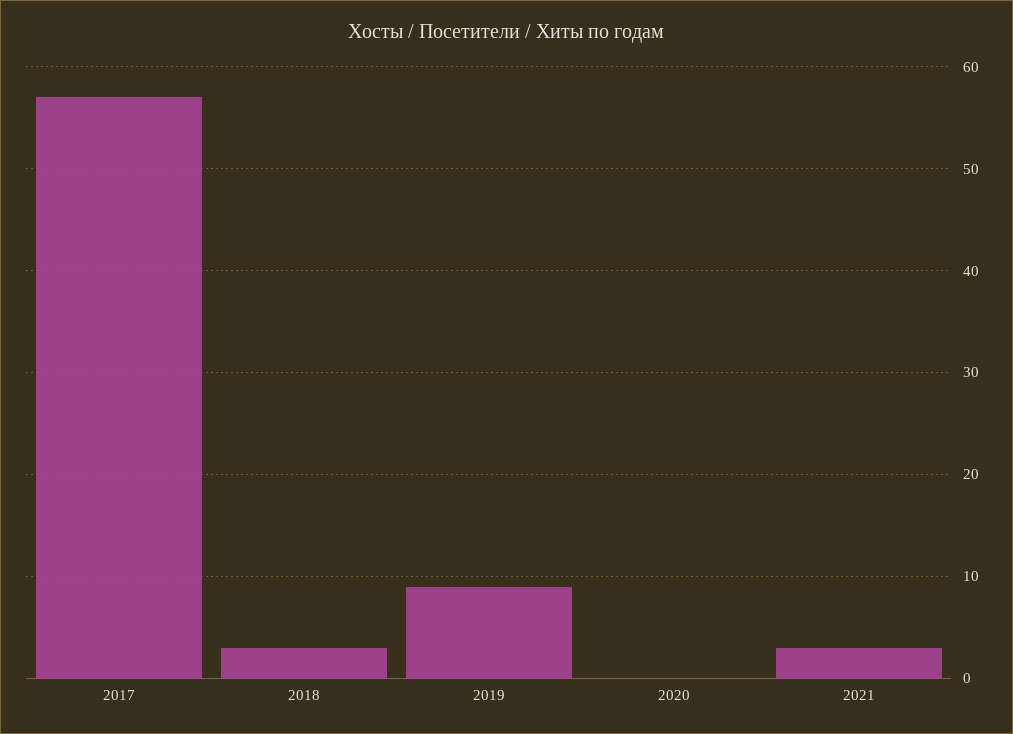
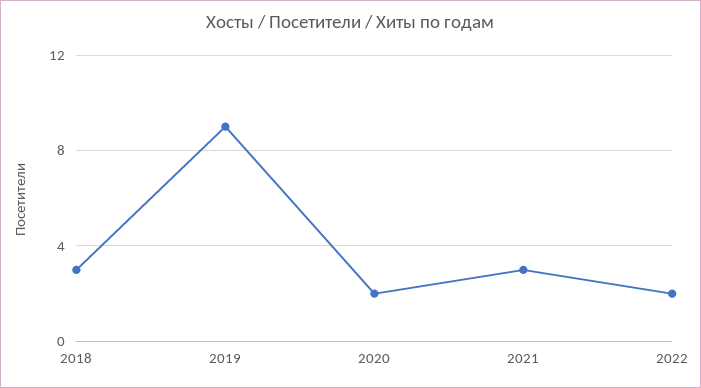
2017: 57 -> none
2020: 0 -> 2
2022: none -> 2

